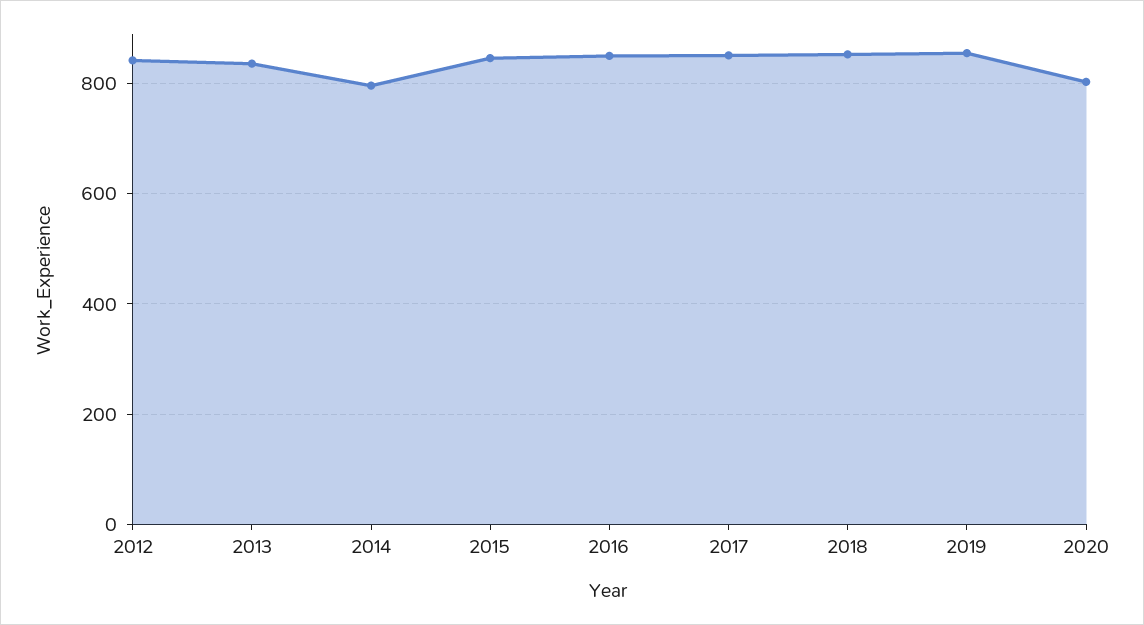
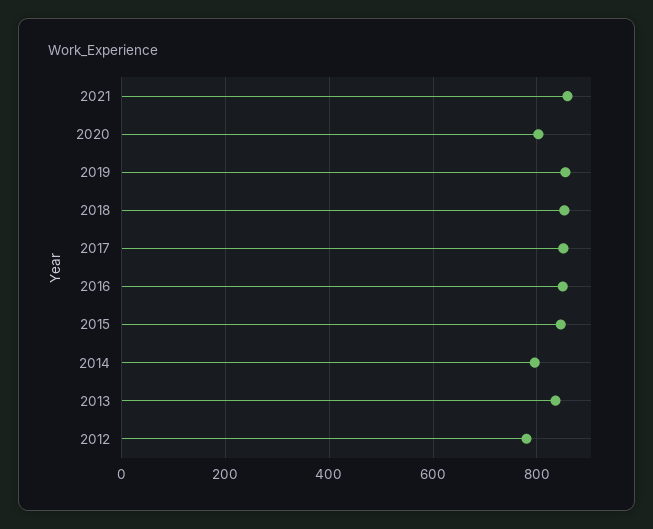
2012: 840 -> 780
2021: none -> 860

